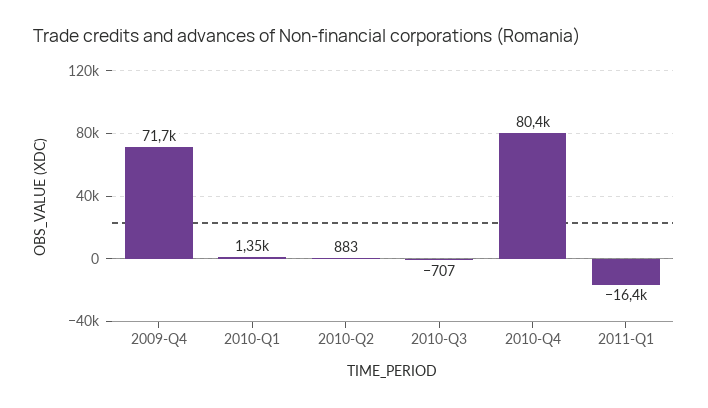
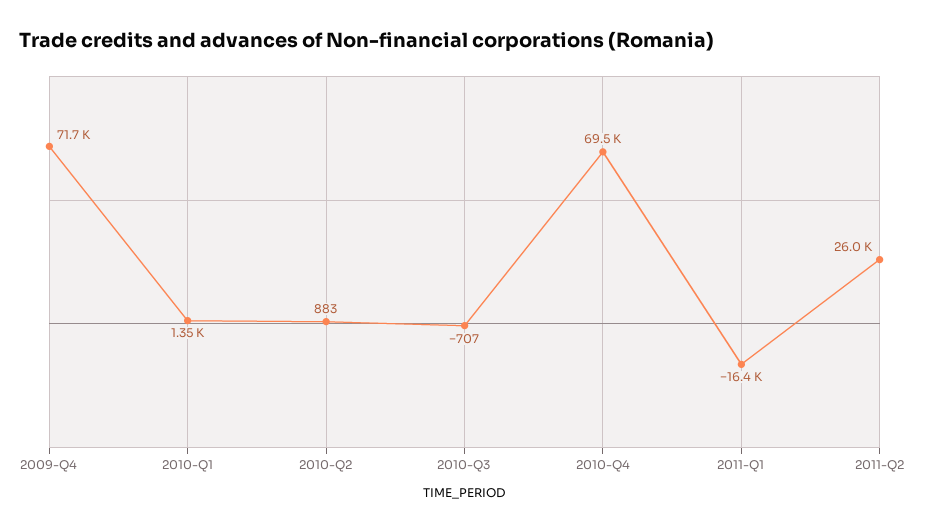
2010-Q4: 80400 -> 69500
2011-Q2: none -> 26000

